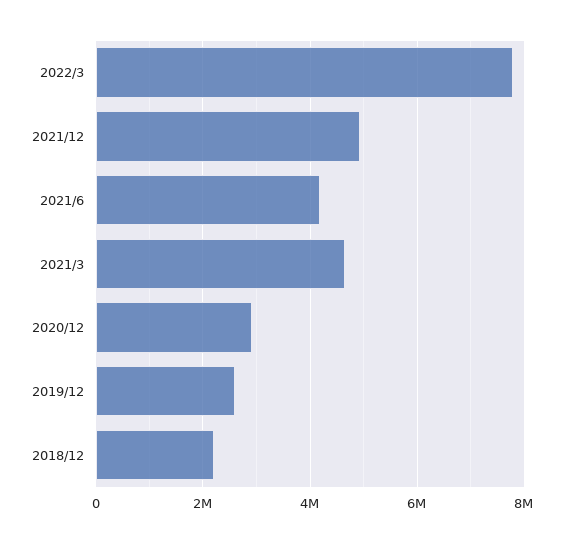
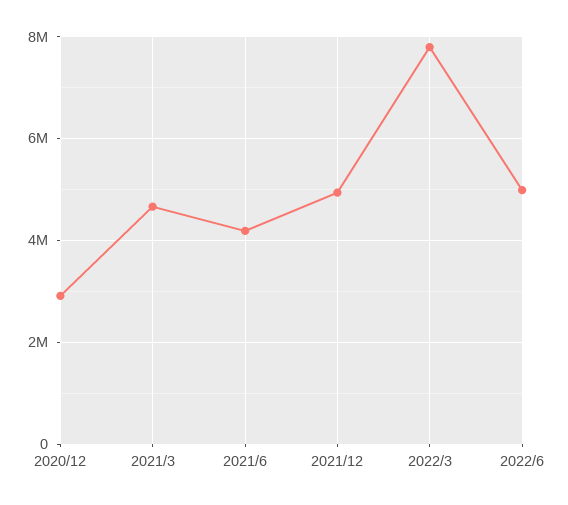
2019/12: 2600000 -> none
2018/12: 2200000 -> none
2022/6: none -> 5000000

